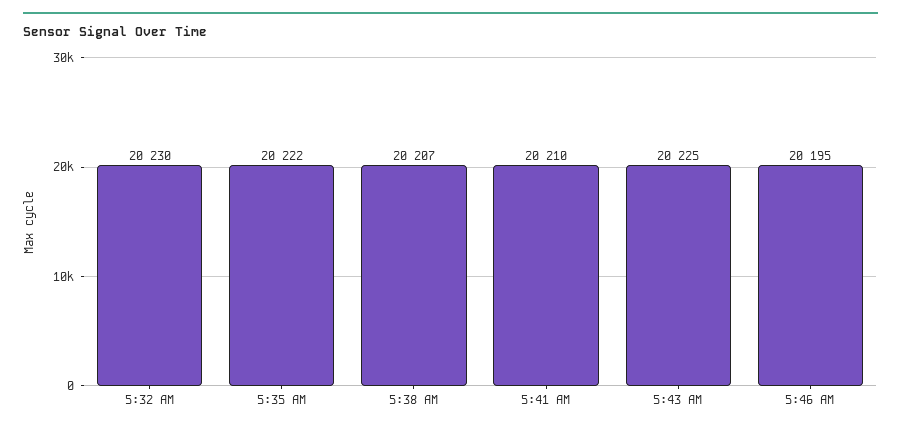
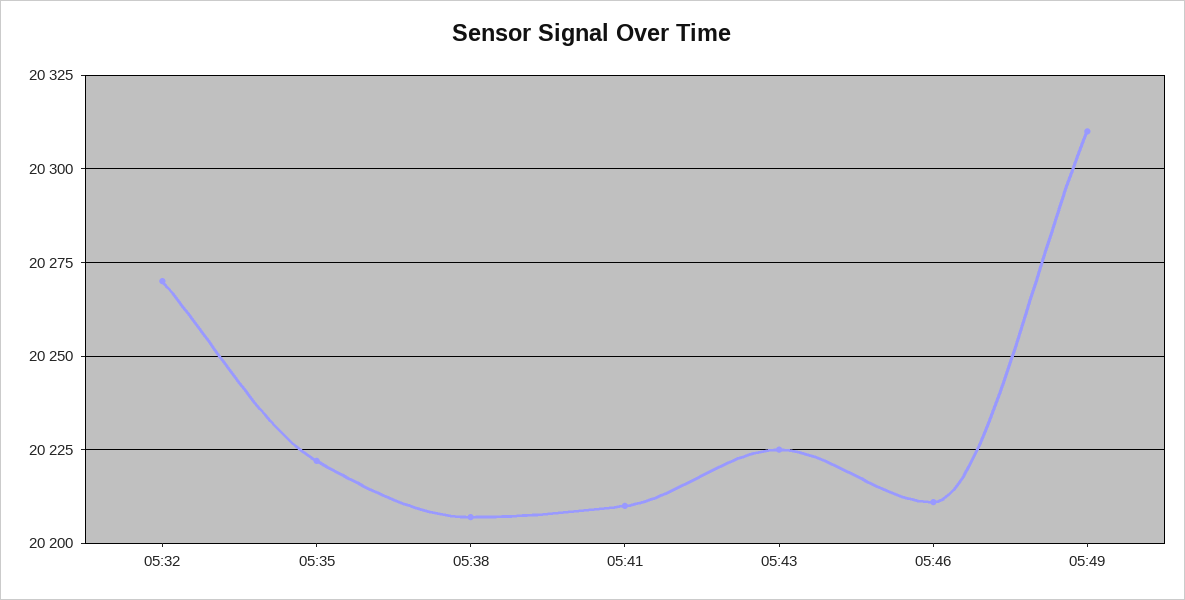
5:32 AM: 20230 -> 20270
5:46 AM: 20195 -> 20210
05:49: none -> 20310

